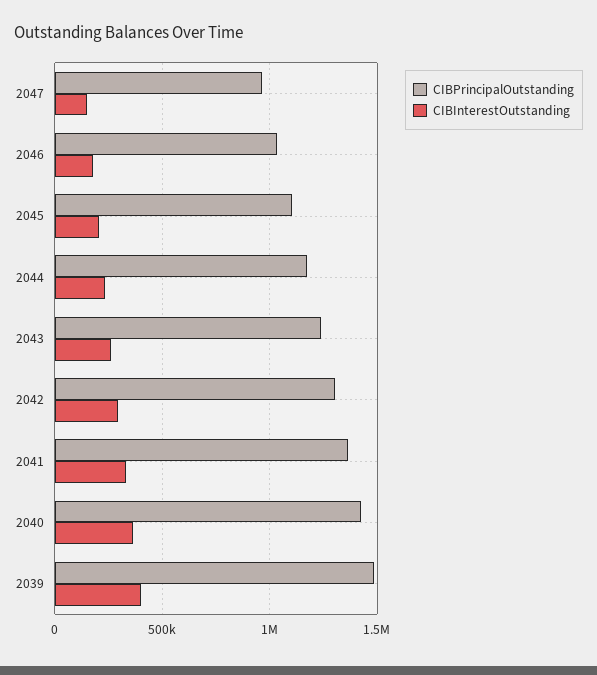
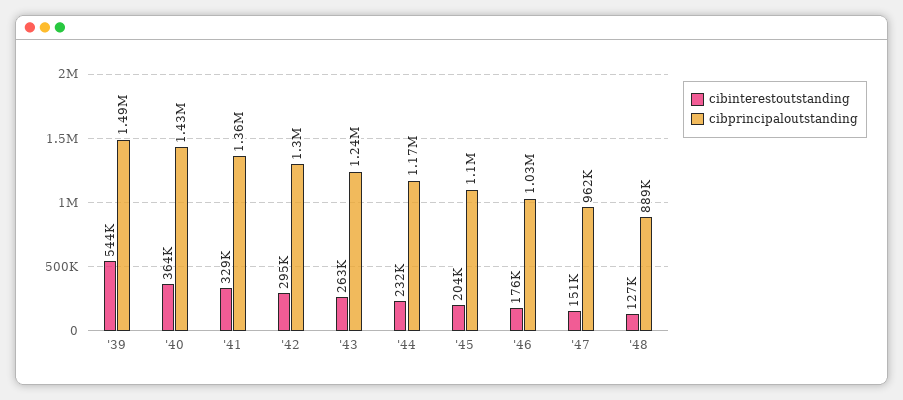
CIBInterestOutstanding, 2039: 400000 -> 544000
CIBInterestOutstanding, '48: none -> 127000
CIBPrincipalOutstanding, '48: none -> 889000

